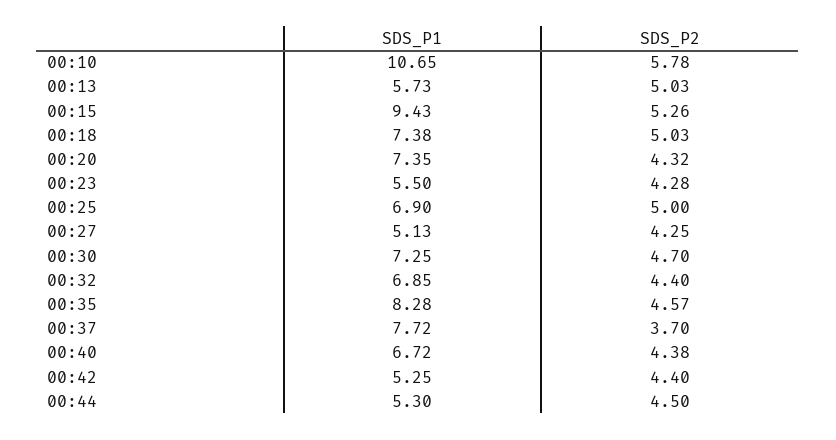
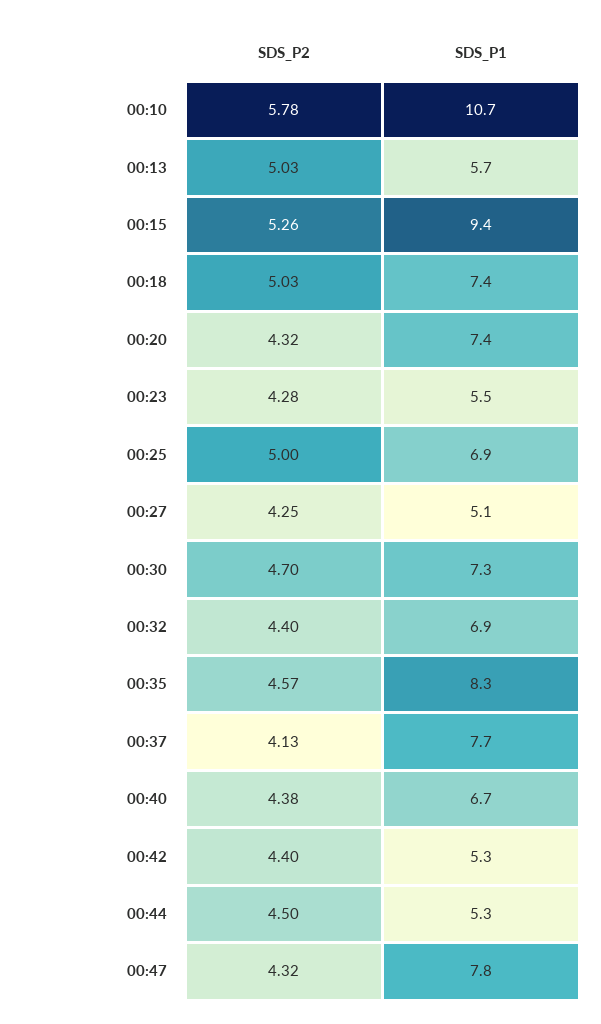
SDS_P2, 00:37: 3.7 -> 4.13
SDS_P2, 00:47: none -> 4.32
SDS_P1, 00:47: none -> 7.8

